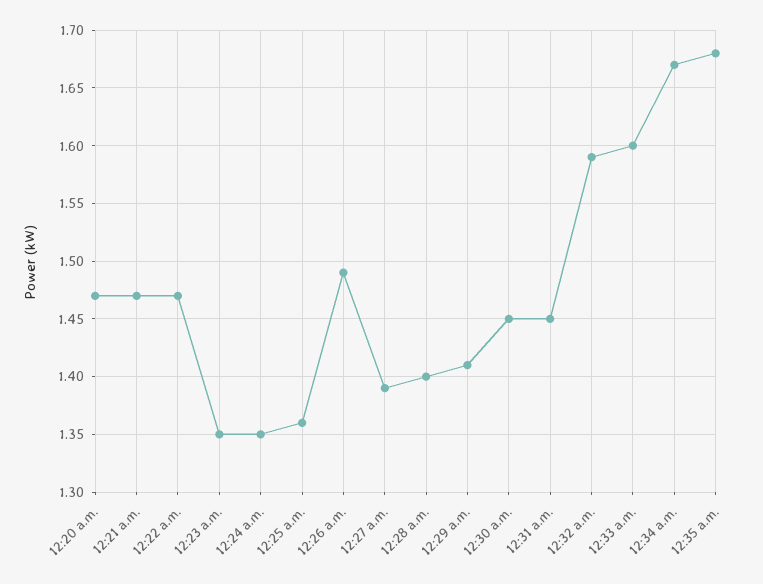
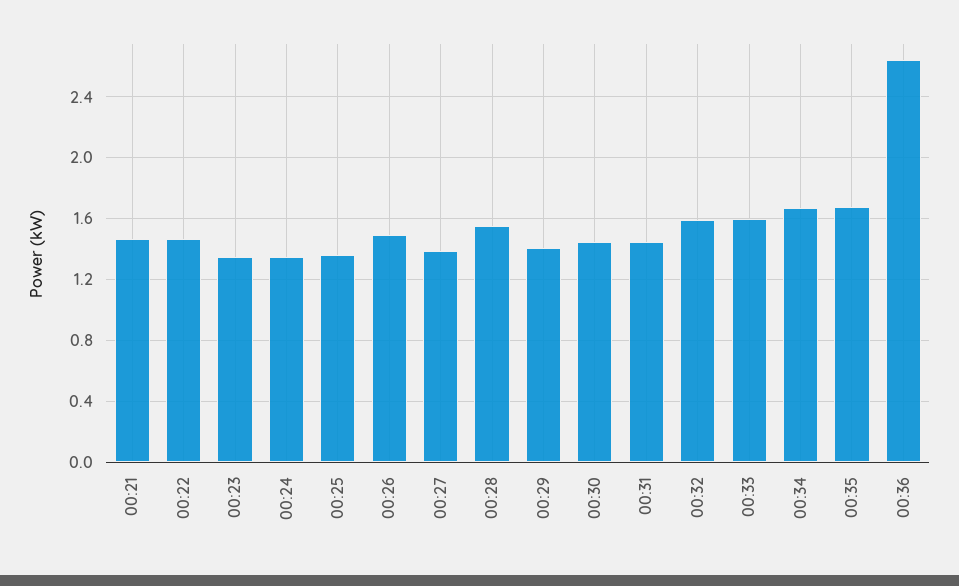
12:20 a.m.: 1.47 -> none
12:28 a.m.: 1.4 -> 1.55
00:36: none -> 2.65

